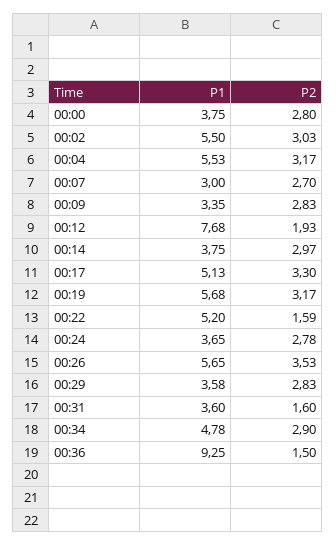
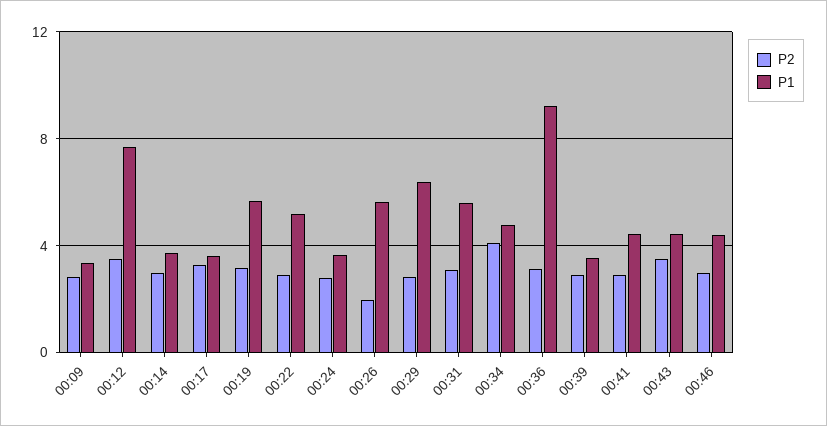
P1, 00:00: 3.75 -> none
P2, 00:00: 2.8 -> none
P1, 00:02: 5.5 -> none
P2, 00:02: 3.03 -> none
P1, 00:04: 5.53 -> none
P2, 00:04: 3.17 -> none
P1, 00:07: 3 -> none
P2, 00:07: 2.7 -> none
P2, 00:12: 1.93 -> 3.5
P1, 00:17: 5.13 -> 3.5
P2, 00:22: 1.59 -> 3
P2, 00:26: 3.53 -> 2
P1, 00:29: 3.58 -> 6.5
P1, 00:31: 3.6 -> 5.5
P2, 00:31: 1.6 -> 3
P2, 00:34: 2.9 -> 4
P2, 00:36: 1.5 -> 3
P2, 00:39: none -> 3
P1, 00:39: none -> 3.5
P2, 00:41: none -> 3
P1, 00:41: none -> 4.5
P2, 00:43: none -> 3.5
P1, 00:43: none -> 4.5
P2, 00:46: none -> 3
P1, 00:46: none -> 4.5

